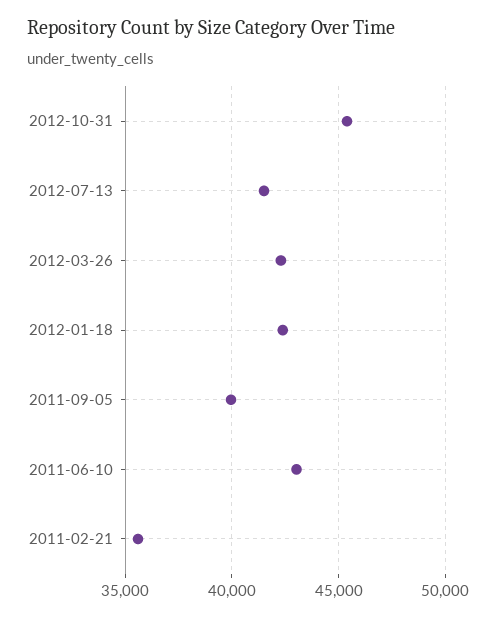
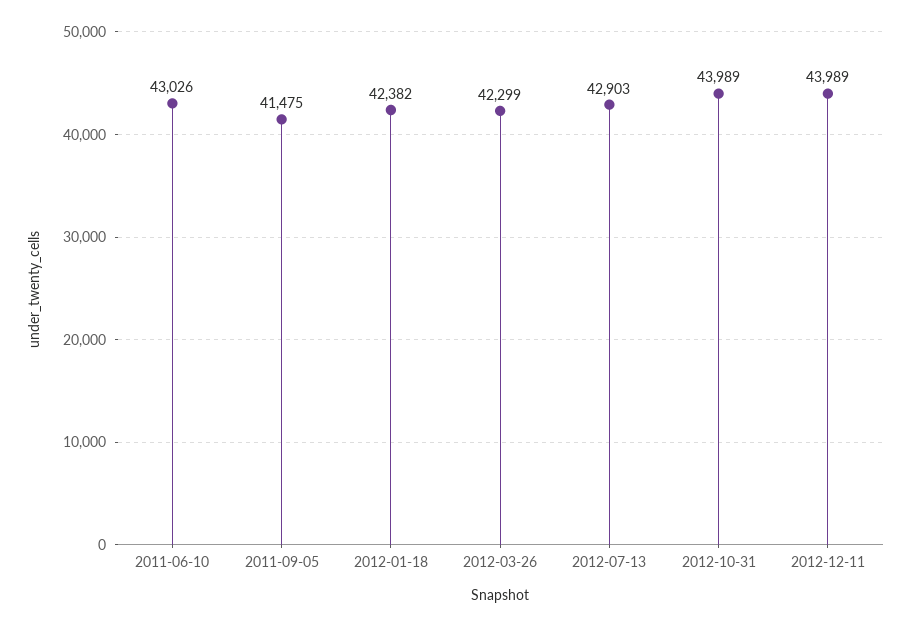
2012-10-31: 45500 -> 43989
2012-07-13: 41500 -> 42903
2011-09-05: 40000 -> 41475
2011-02-21: 35500 -> none
2012-12-11: none -> 43989

